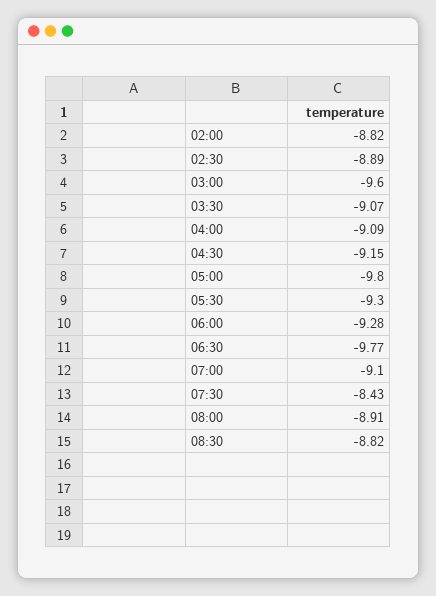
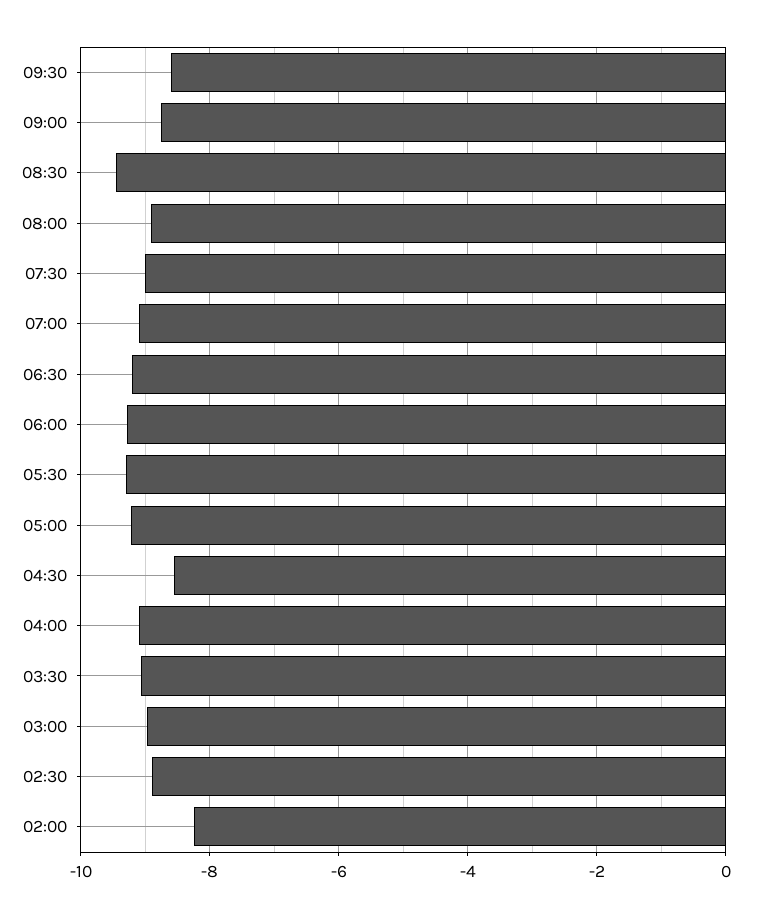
02:00: -8.82 -> -8.2
03:00: -9.6 -> -9
04:30: -9.15 -> -8.6
05:00: -9.8 -> -9.2
06:30: -9.77 -> -9.2
07:30: -8.43 -> -9
08:30: -8.82 -> -9.4
09:30: none -> -8.6
09:00: none -> -8.8

